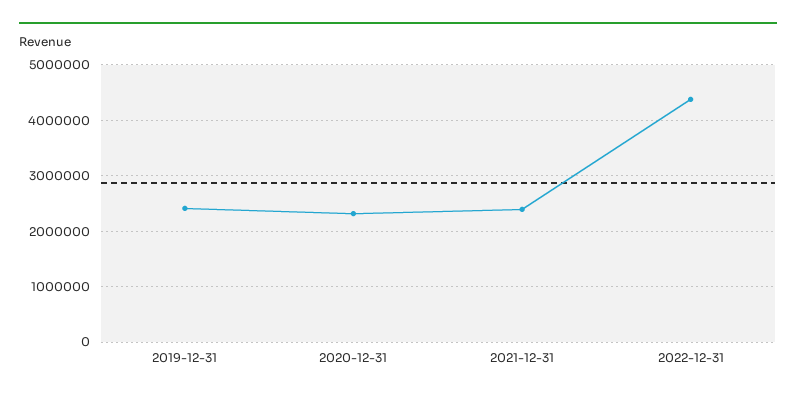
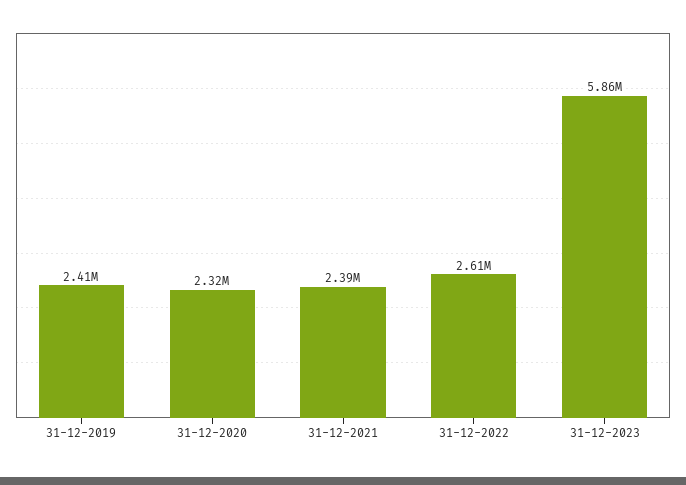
2022-12-31: 4400000 -> 2610000
31-12-2023: none -> 5860000

